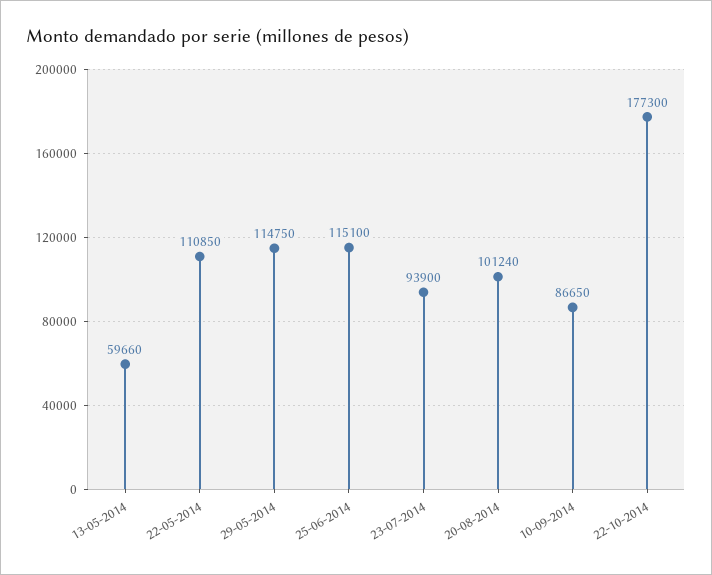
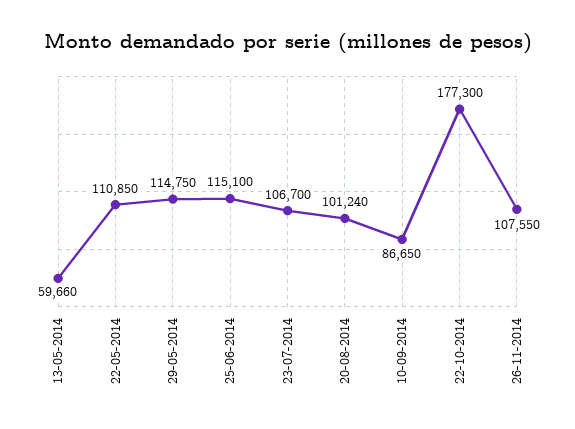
23-07-2014: 93900 -> 106700
26-11-2014: none -> 107550

